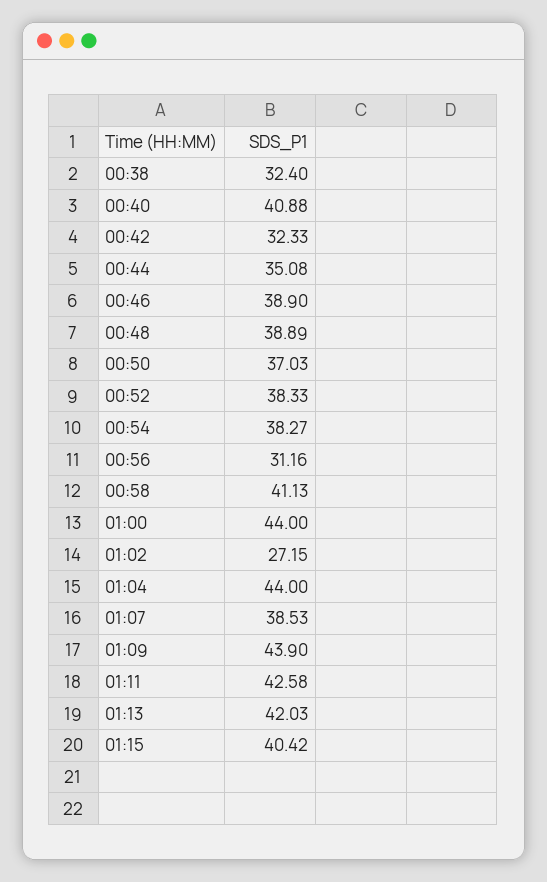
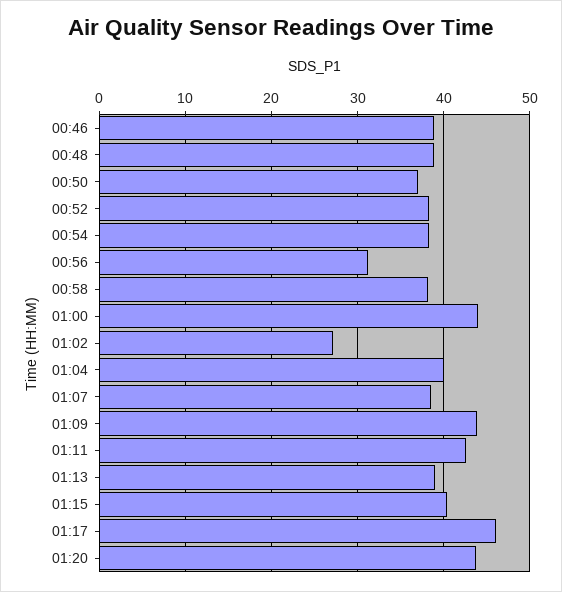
00:38: 32.4 -> none
00:40: 40.88 -> none
00:42: 32.33 -> none
00:44: 35.08 -> none
00:58: 41.13 -> 38
01:04: 44 -> 40
01:13: 42.03 -> 39
01:17: none -> 46
01:20: none -> 44

